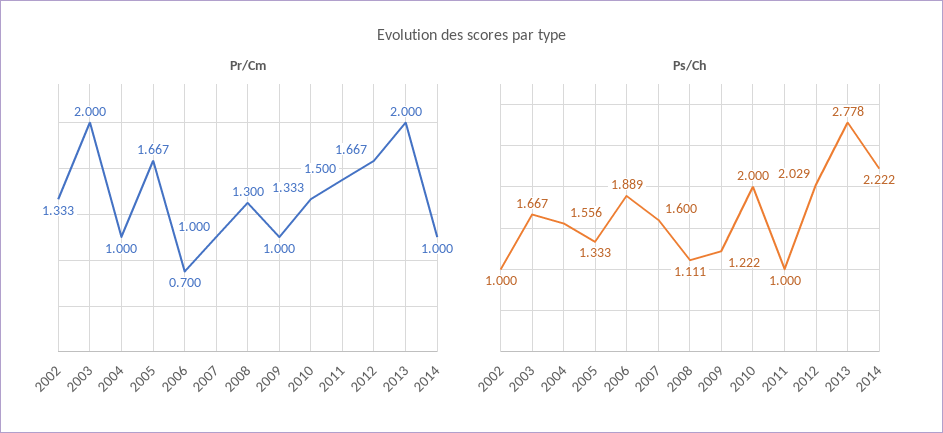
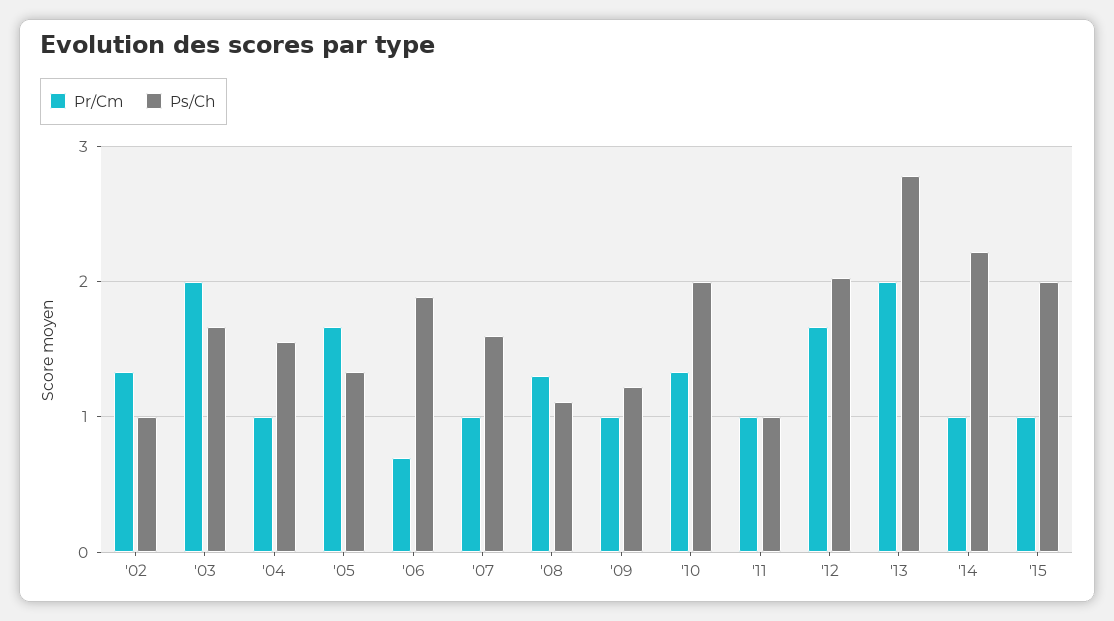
Pr/Cm, 2011: 1.5 -> 1
Pr/Cm, '15: none -> 1
Ps/Ch, '15: none -> 2

